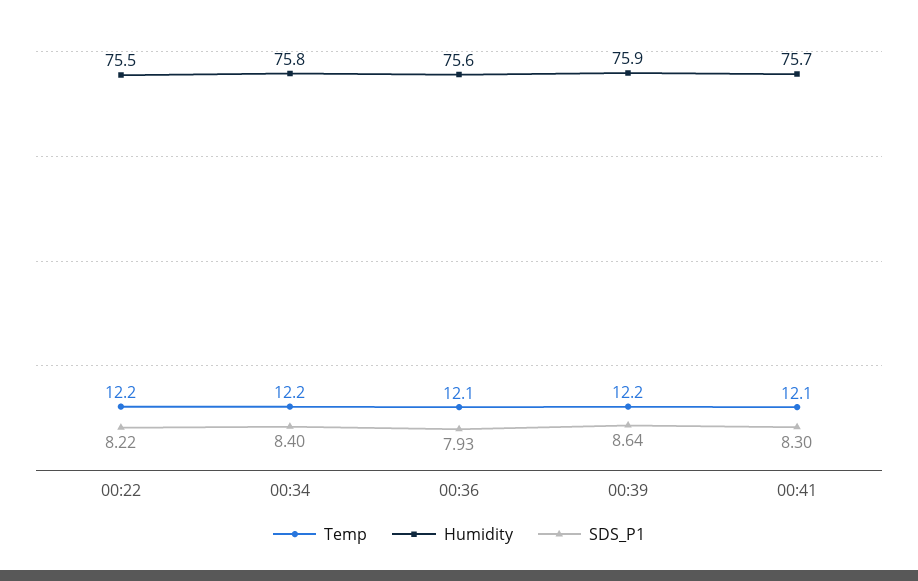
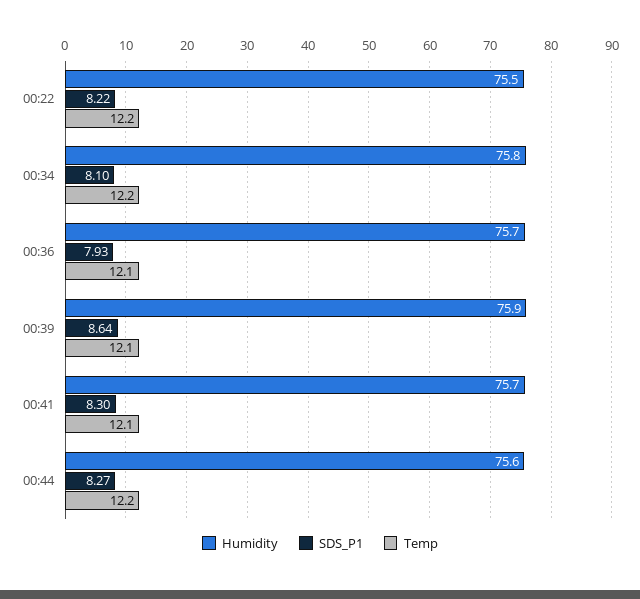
SDS_P1, 00:34: 8.4 -> 8.1
Humidity, 00:36: 75.6 -> 75.7
Temp, 00:39: 12.2 -> 12.1
Humidity, 00:44: none -> 75.6
SDS_P1, 00:44: none -> 8.27
Temp, 00:44: none -> 12.2

